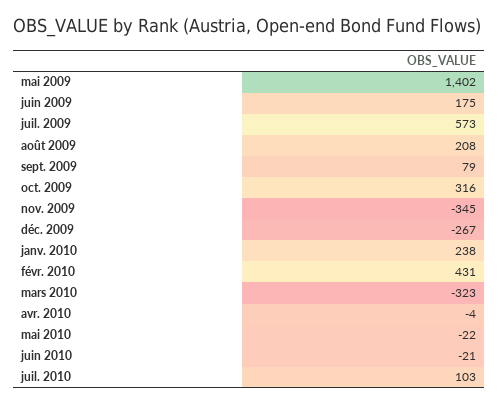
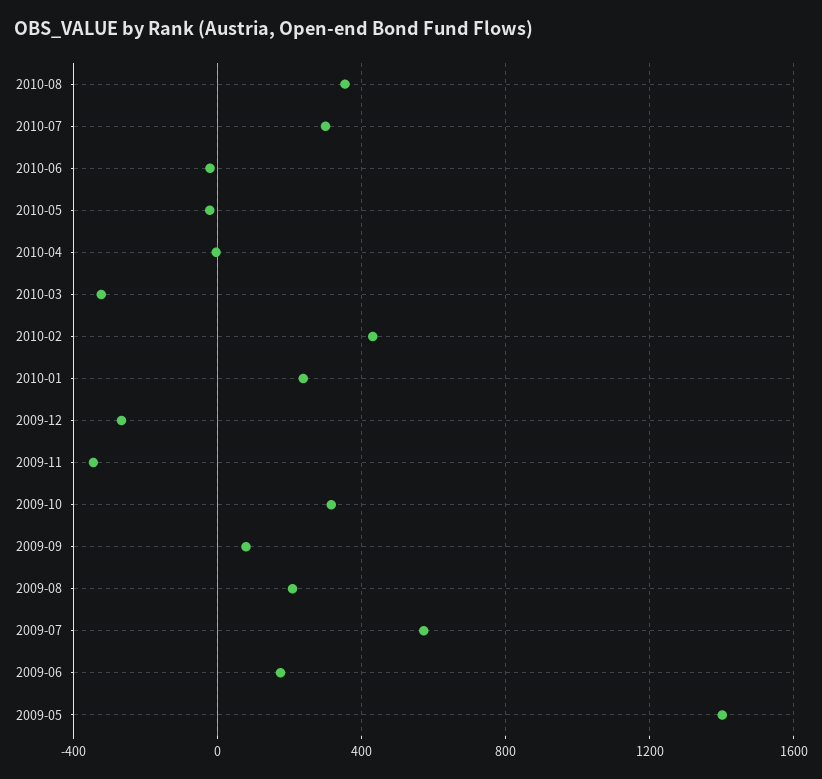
juil. 2010: 103 -> 300
2010-08: none -> 350

